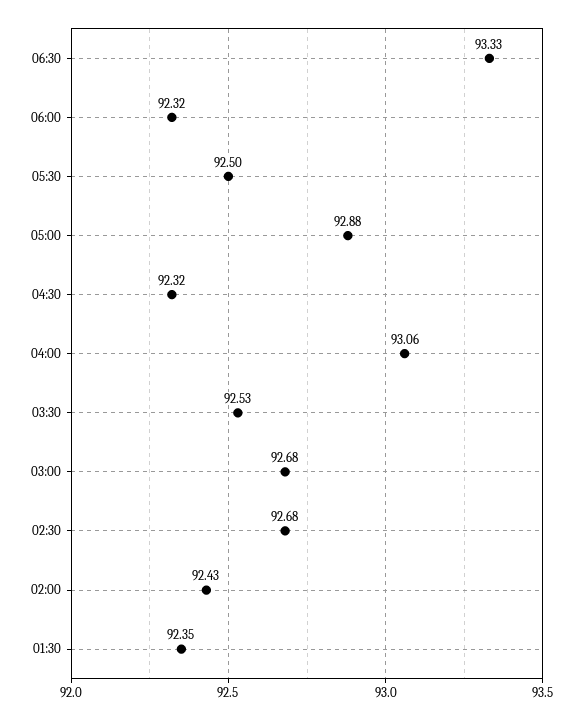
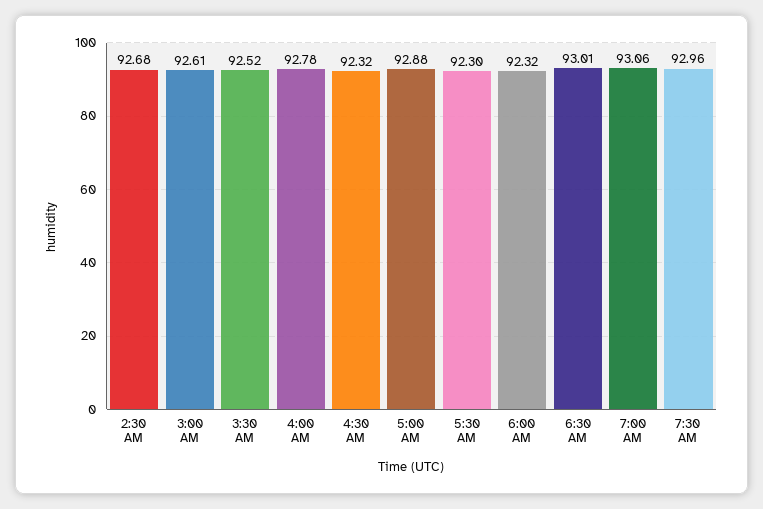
06:30: 93.33 -> 93.01
05:30: 92.5 -> 92.3
04:00: 93.06 -> 92.78
03:30: 92.53 -> 92.52
03:00: 92.68 -> 92.61
02:00: 92.43 -> none
01:30: 92.35 -> none
7:00 AM: none -> 93.06
7:30 AM: none -> 92.96

